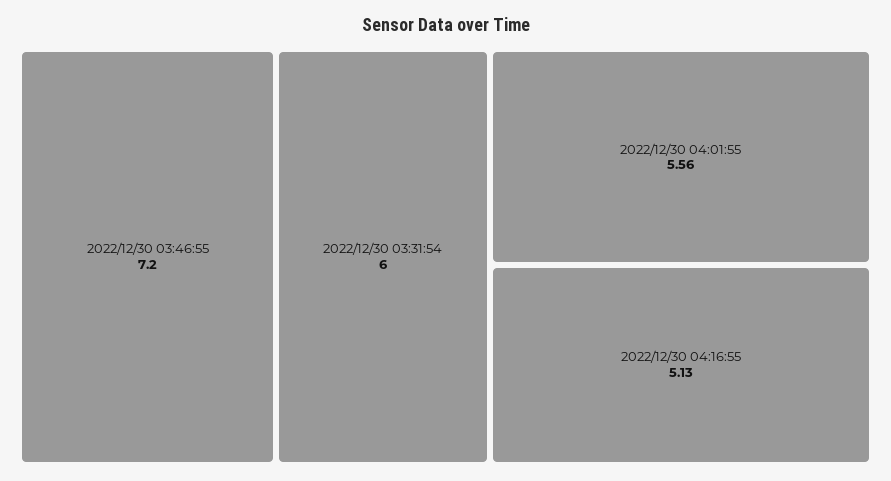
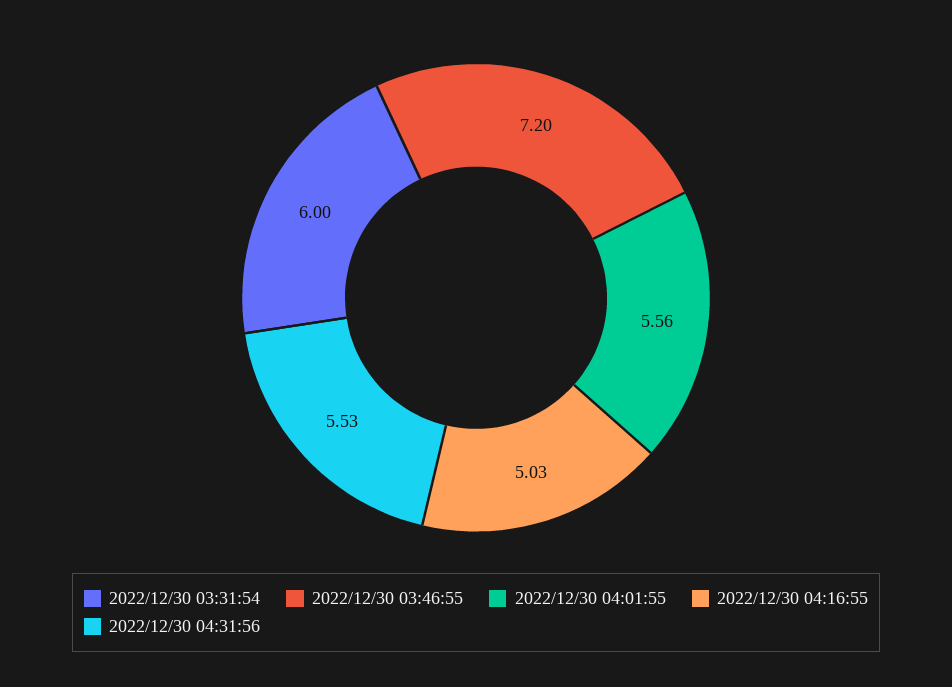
2022/12/30 04:16:55: 5.13 -> 5.03
2022/12/30 04:31:56: none -> 5.53

